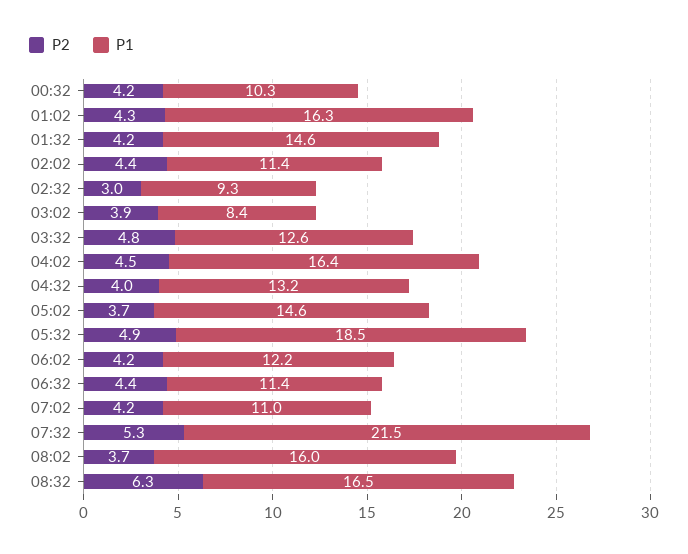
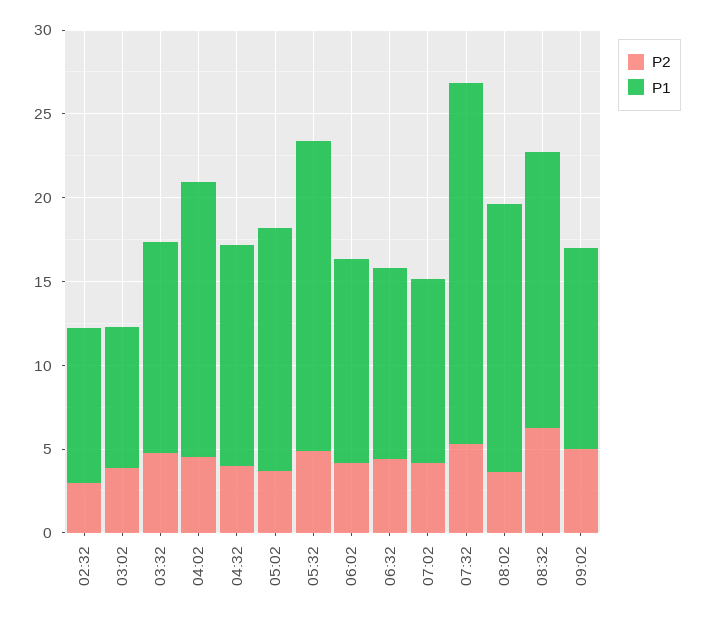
P2, 00:32: 4.2 -> none
P1, 00:32: 10.3 -> none
P2, 01:02: 4.3 -> none
P1, 01:02: 16.3 -> none
P2, 01:32: 4.2 -> none
P1, 01:32: 14.6 -> none
P2, 02:02: 4.4 -> none
P1, 02:02: 11.4 -> none
P2, 09:02: none -> 5
P1, 09:02: none -> 12

